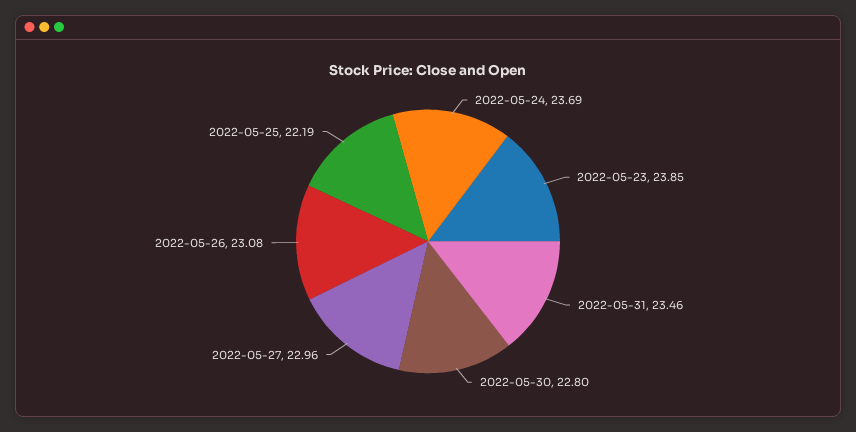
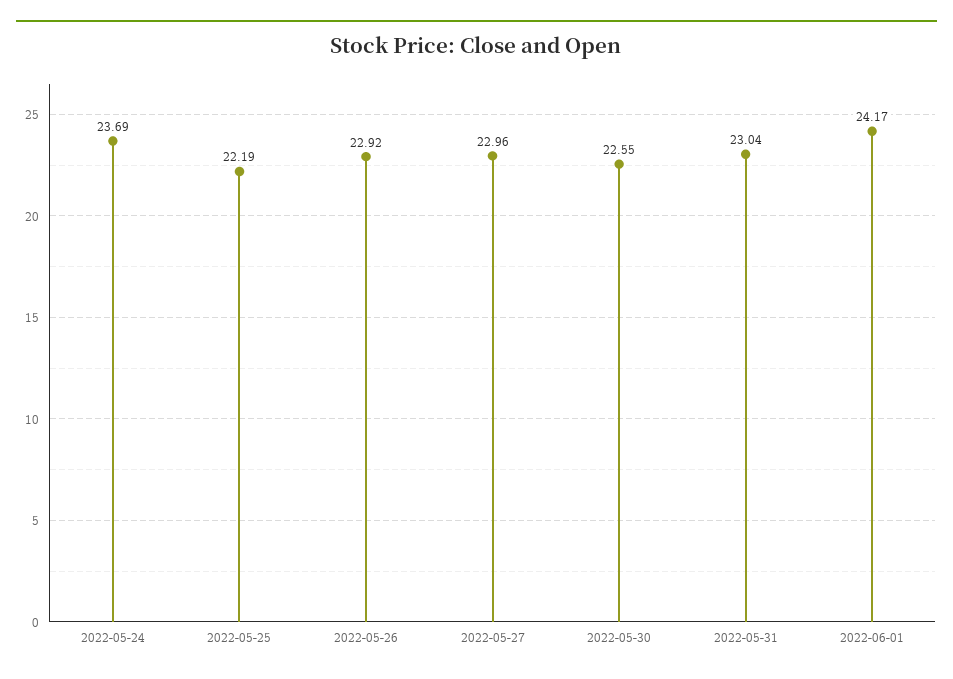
2022-05-23: 23.85 -> none
2022-05-31: 23.46 -> 23.04
2022-05-30: 22.8 -> 22.55
2022-05-26: 23.08 -> 22.92
2022-06-01: none -> 24.17

